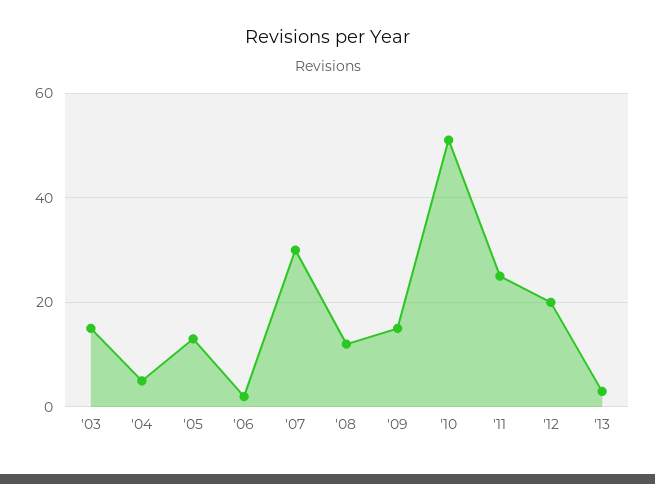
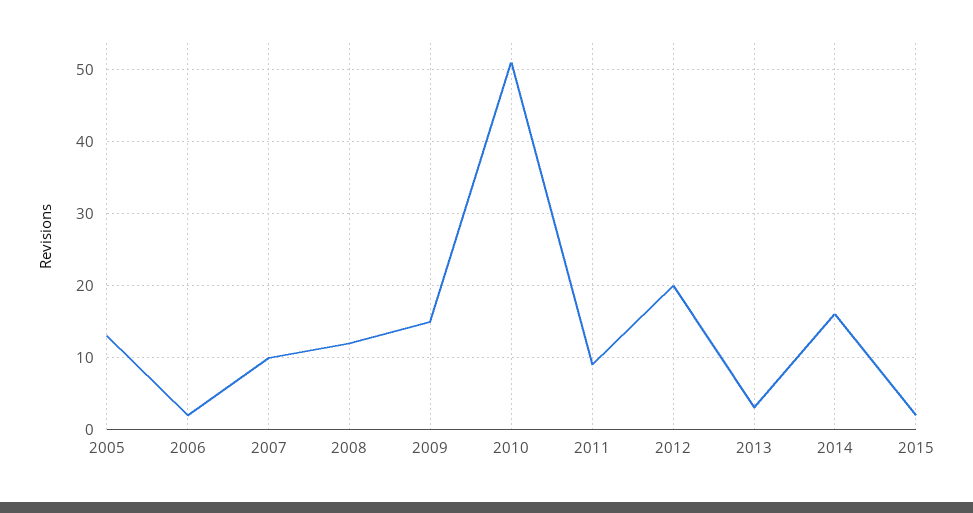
'03: 15 -> none
'04: 5 -> none
'07: 30 -> 10
'11: 25 -> 9
2014: none -> 16
2015: none -> 2

